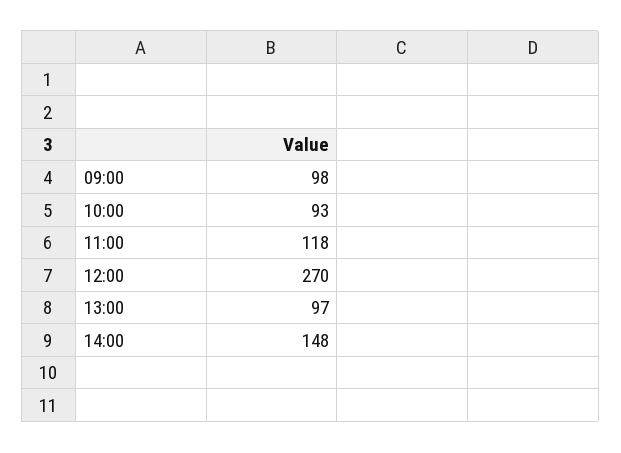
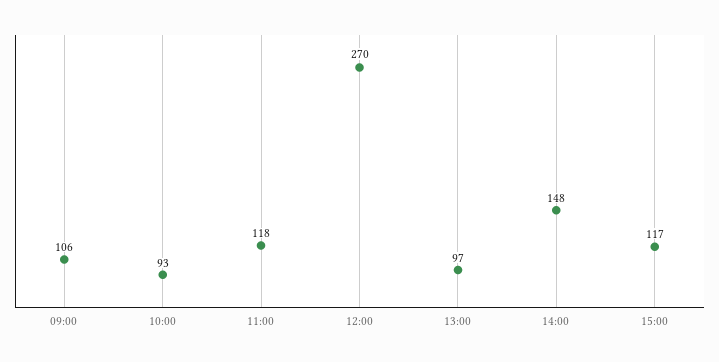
09:00: 98 -> 106
15:00: none -> 117

